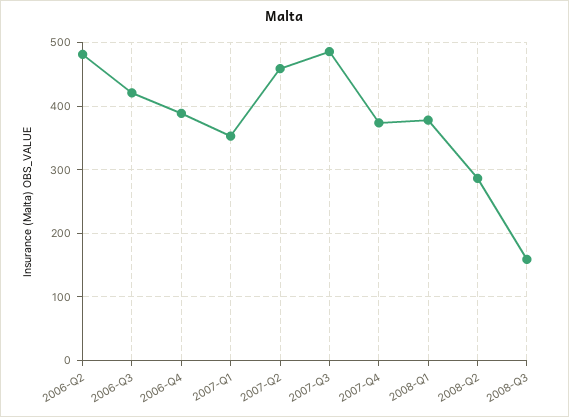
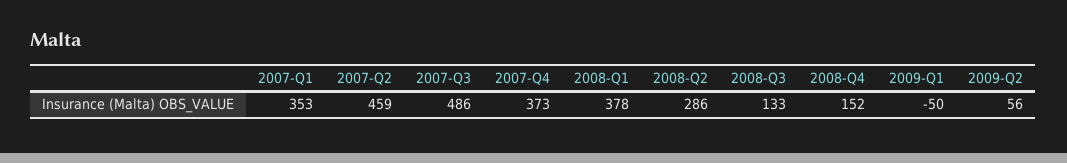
2006-Q2: 480 -> none
2006-Q3: 420 -> none
2006-Q4: 390 -> none
2008-Q3: 160 -> 133
2008-Q4: none -> 152
2009-Q1: none -> -50
2009-Q2: none -> 56

